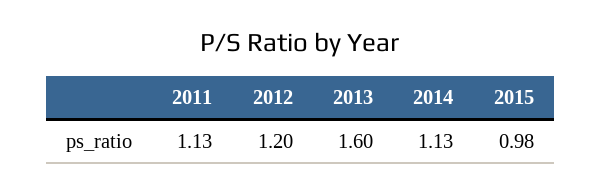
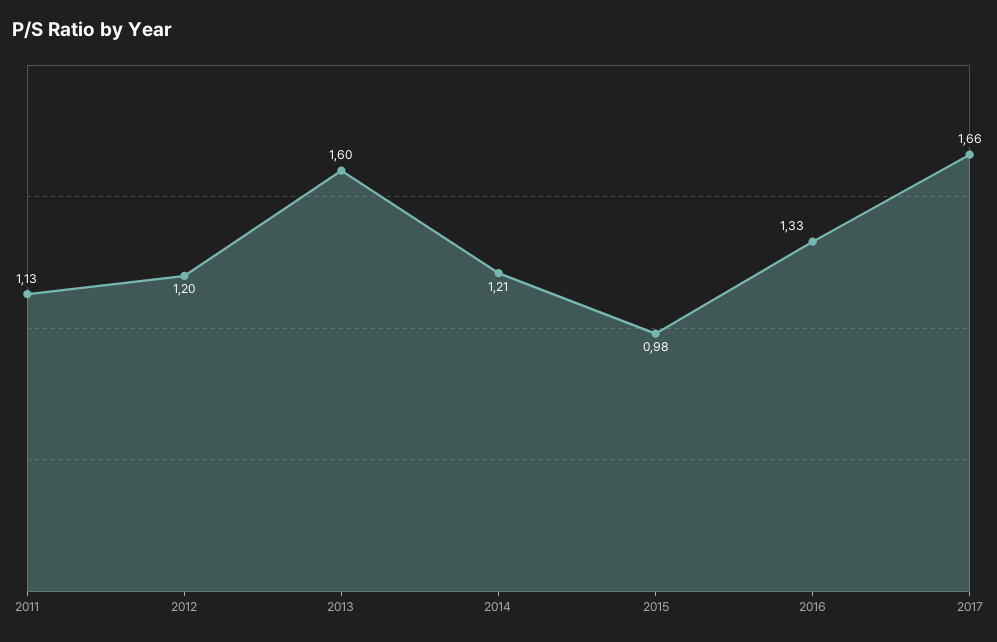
2014: 1.13 -> 1.21
2016: none -> 1.33
2017: none -> 1.66

